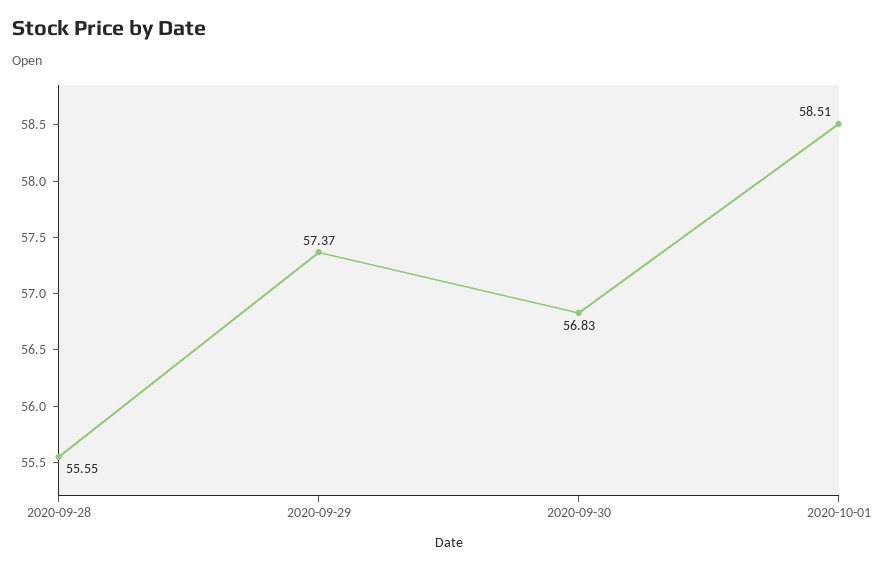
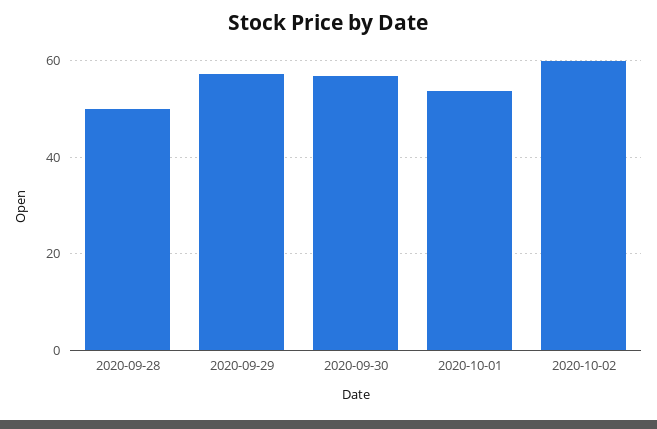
2020-09-28: 55.55 -> 50
2020-10-01: 58.51 -> 54
2020-10-02: none -> 60

